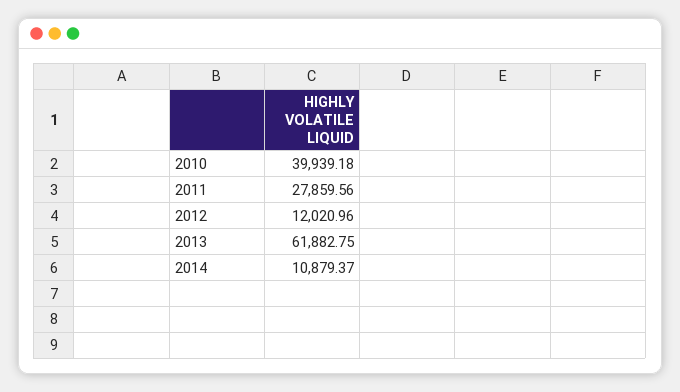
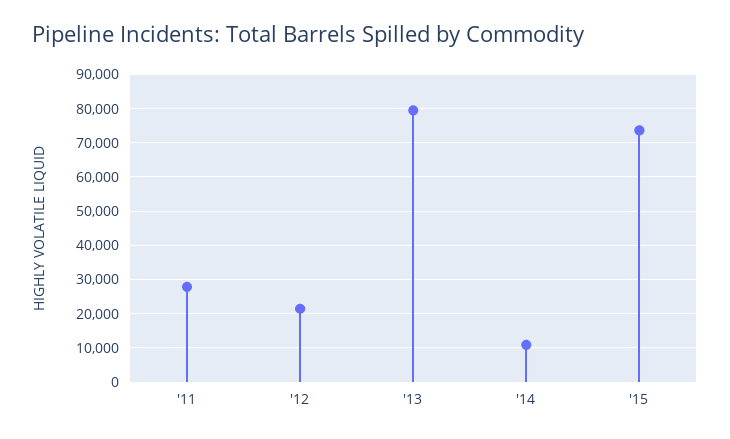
2010: 39939.18 -> none
2012: 12020.96 -> 22000
2013: 61882.75 -> 80000
'15: none -> 74000

